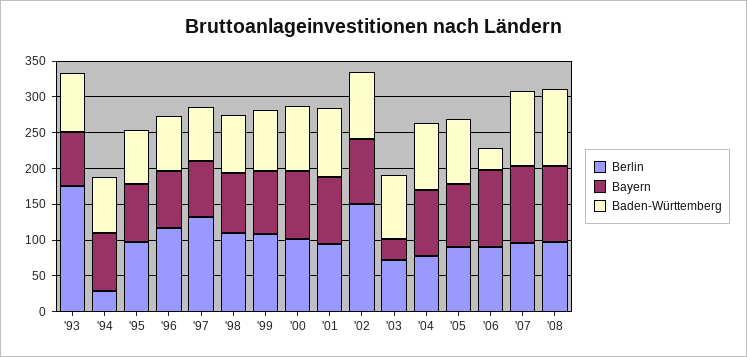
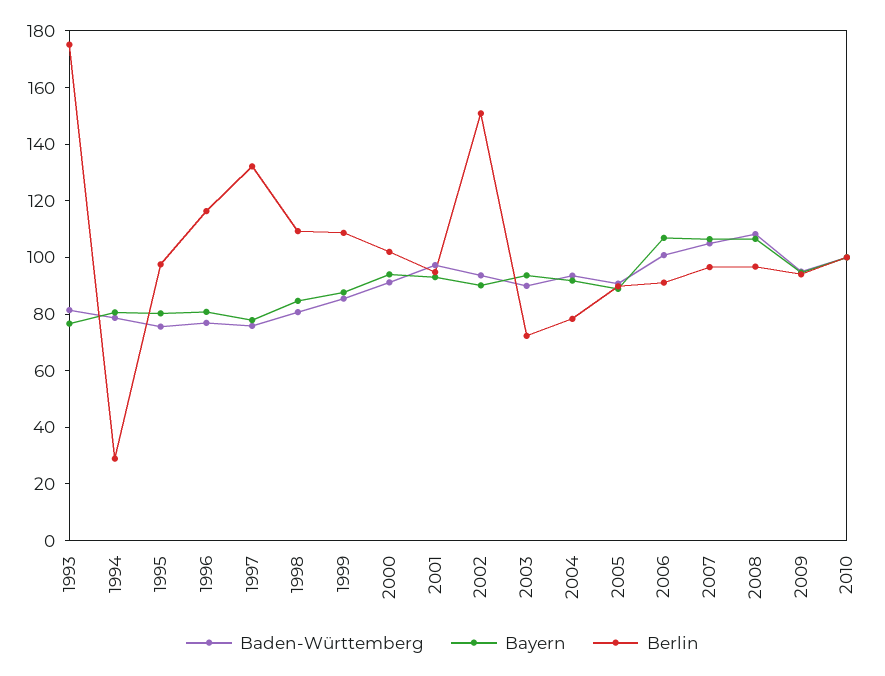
Bayern, '03: 25 -> 95
Baden-Württemberg, '06: 25 -> 100
Baden-Württemberg, 2009: none -> 95
Bayern, 2009: none -> 95
Berlin, 2009: none -> 95
Baden-Württemberg, 2010: none -> 100
Bayern, 2010: none -> 100
Berlin, 2010: none -> 100

